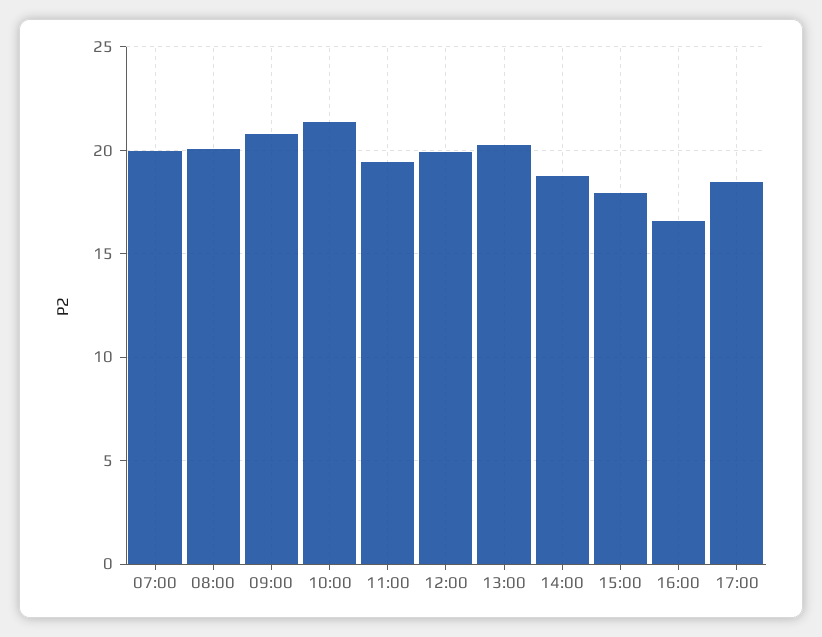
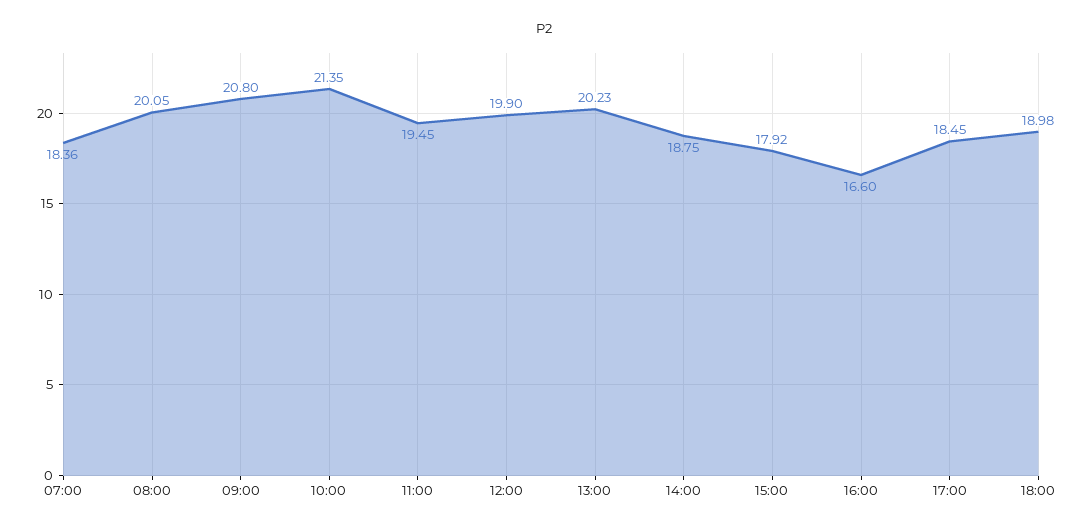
07:00: 20 -> 18.36
18:00: none -> 18.98

